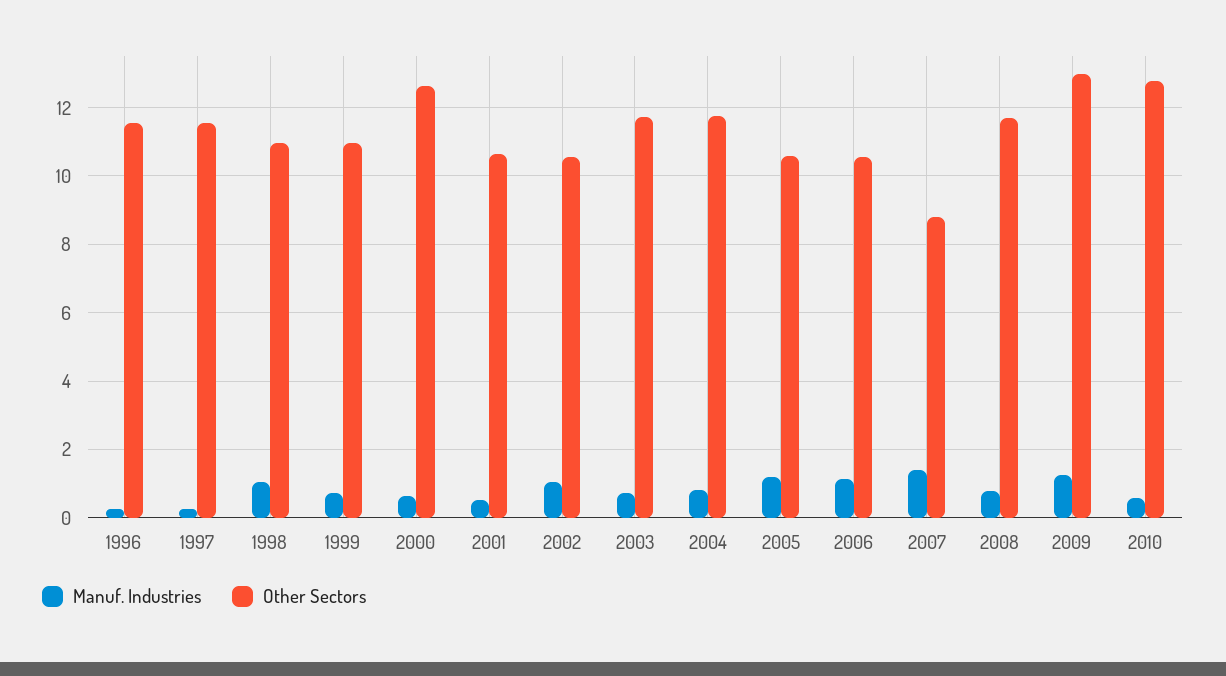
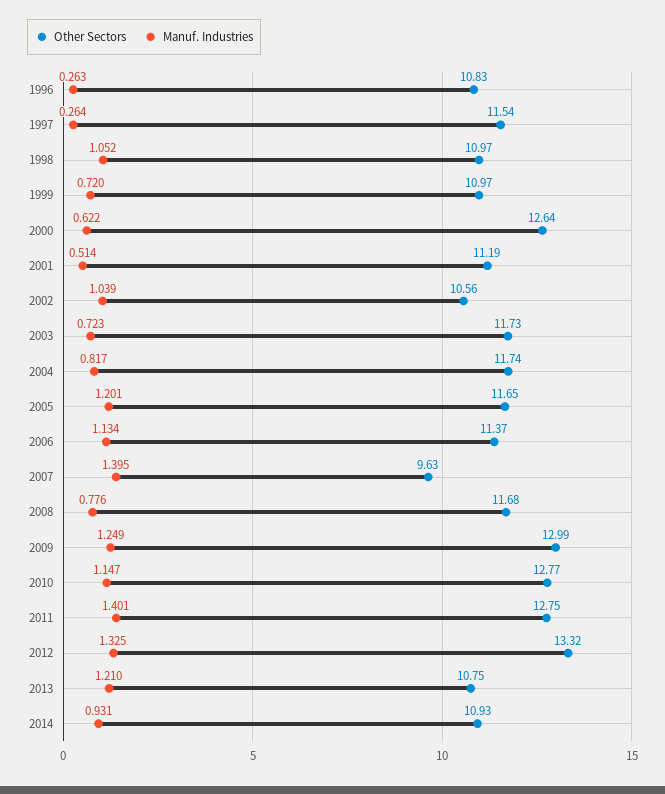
Other Sectors, 1996: 11.6 -> 10.83
Other Sectors, 2001: 10.6 -> 11.19
Other Sectors, 2005: 10.6 -> 11.65
Other Sectors, 2006: 10.6 -> 11.37
Other Sectors, 2007: 8.8 -> 9.63
Manuf. Industries, 2010: 0.6 -> 1.147
Other Sectors, 2011: none -> 12.75
Manuf. Industries, 2011: none -> 1.401
Other Sectors, 2012: none -> 13.32
Manuf. Industries, 2012: none -> 1.325
Other Sectors, 2013: none -> 10.75
Manuf. Industries, 2013: none -> 1.21
Other Sectors, 2014: none -> 10.93
Manuf. Industries, 2014: none -> 0.931

